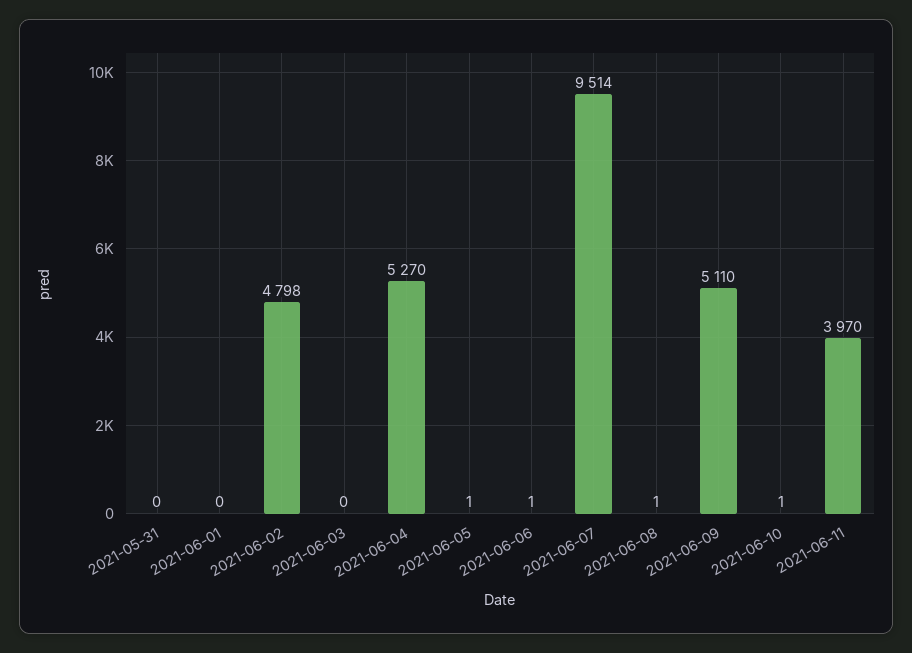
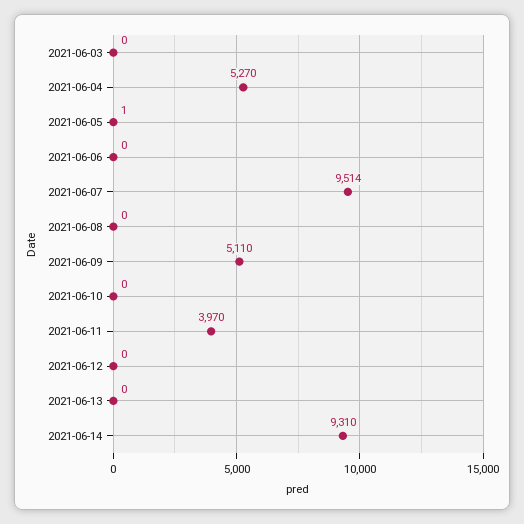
2021-05-31: 0 -> none
2021-06-01: 0 -> none
2021-06-02: 4798 -> none
2021-06-06: 1 -> 0
2021-06-08: 1 -> 0
2021-06-10: 1 -> 0
2021-06-12: none -> 0
2021-06-13: none -> 0
2021-06-14: none -> 9310

